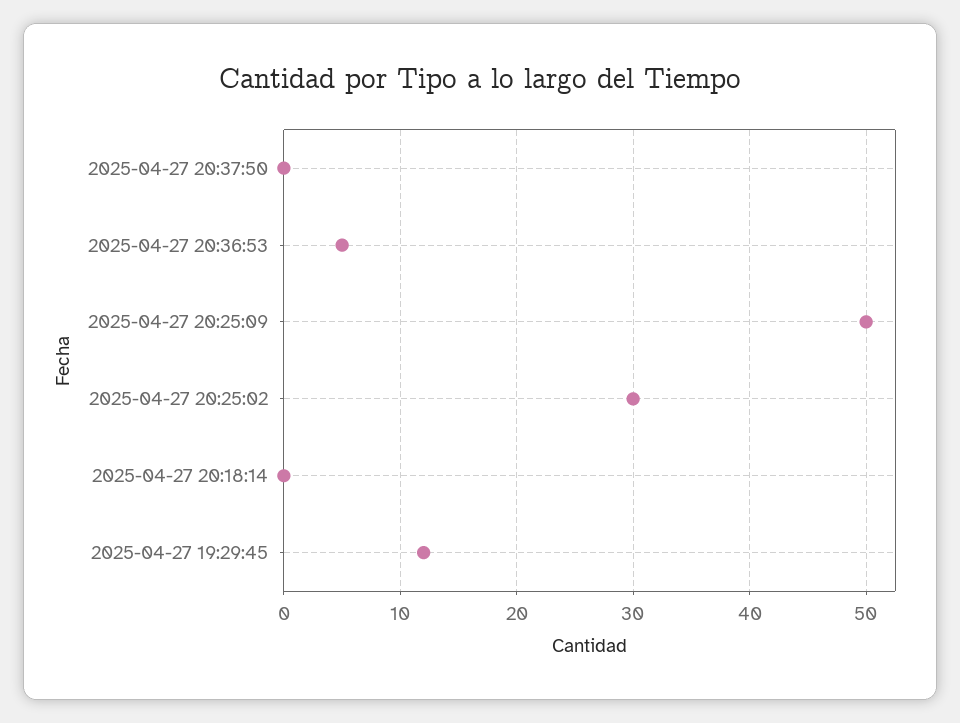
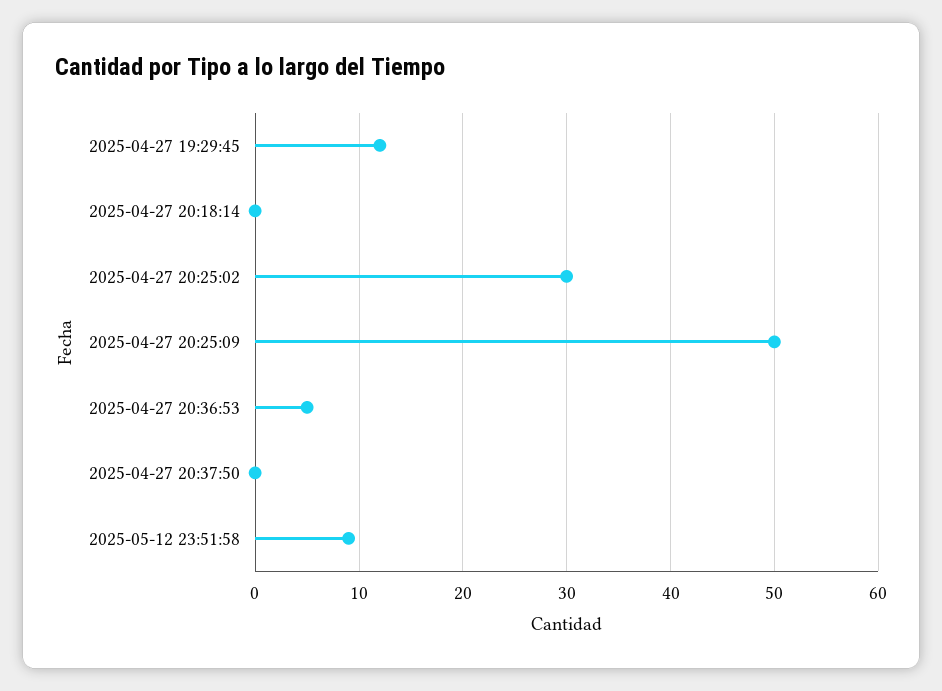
2025-05-12 23:51:58: none -> 9

